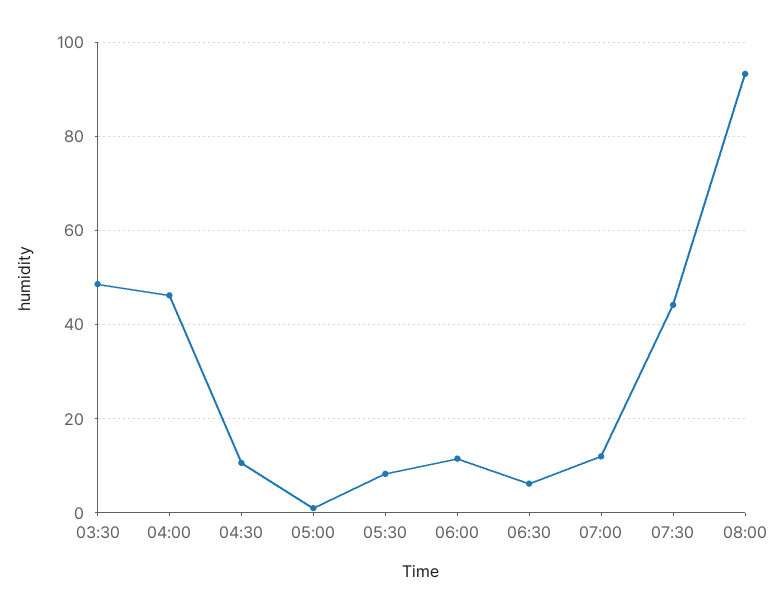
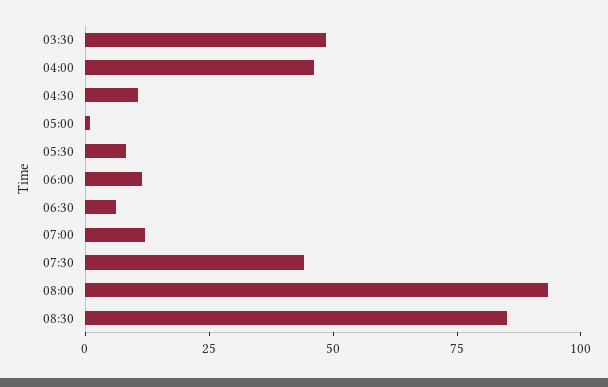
08:30: none -> 85

